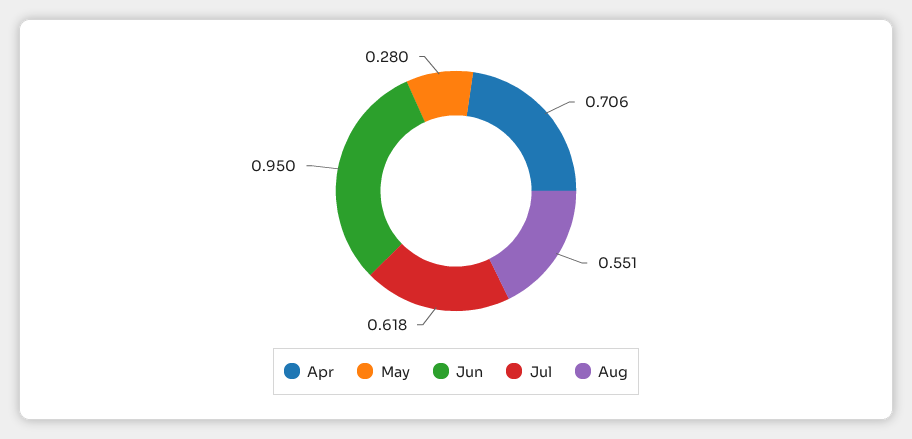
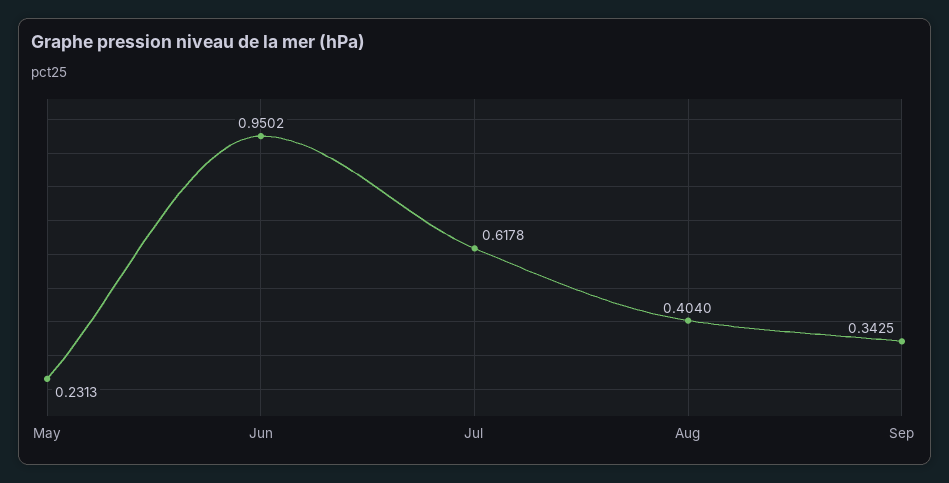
Apr: 0.706 -> none
May: 0.28 -> 0.2313
Aug: 0.551 -> 0.404
Sep: none -> 0.3425

